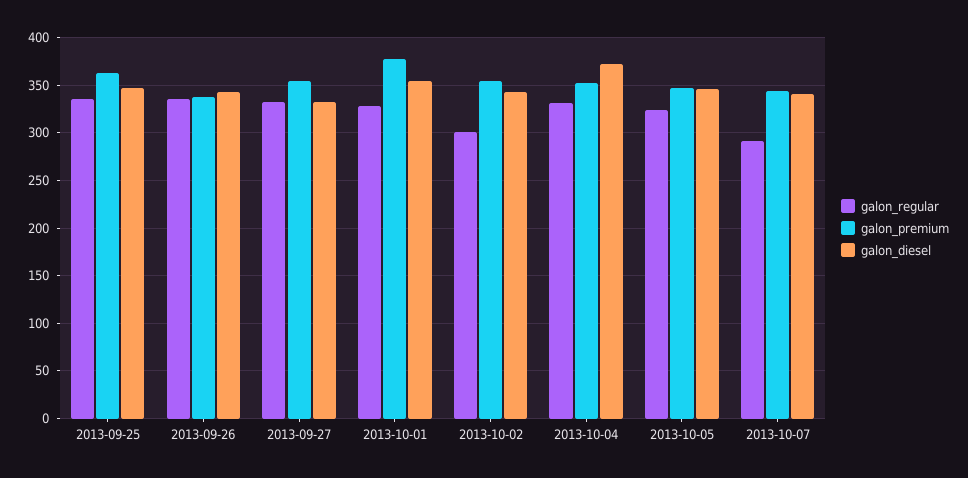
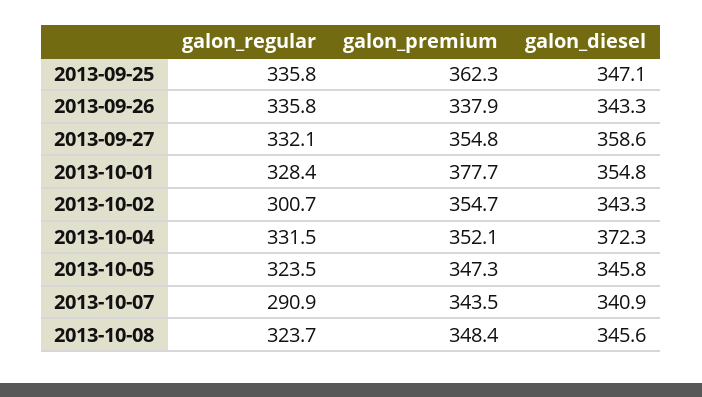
galon_diesel, 2013-09-27: 330 -> 358.6
galon_regular, 2013-10-08: none -> 323.7
galon_premium, 2013-10-08: none -> 348.4
galon_diesel, 2013-10-08: none -> 345.6

